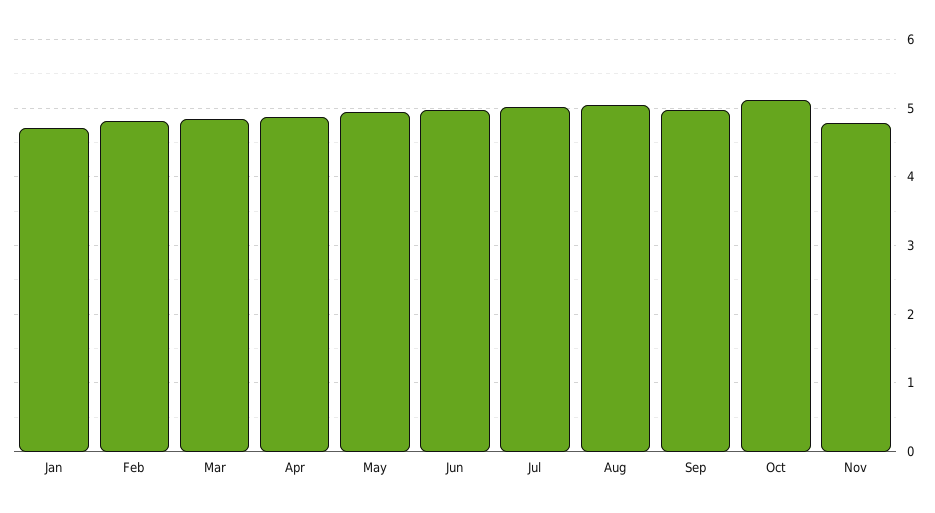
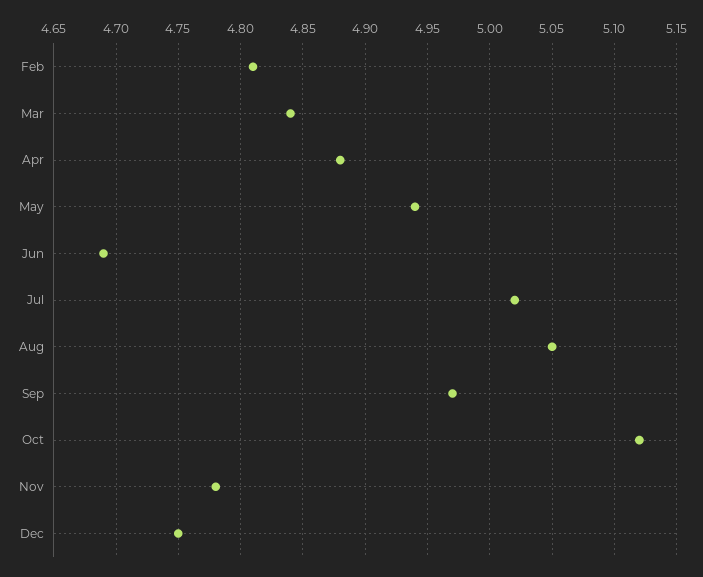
Jan: 4.7 -> none
Jun: 5 -> 4.69
Dec: none -> 4.75

